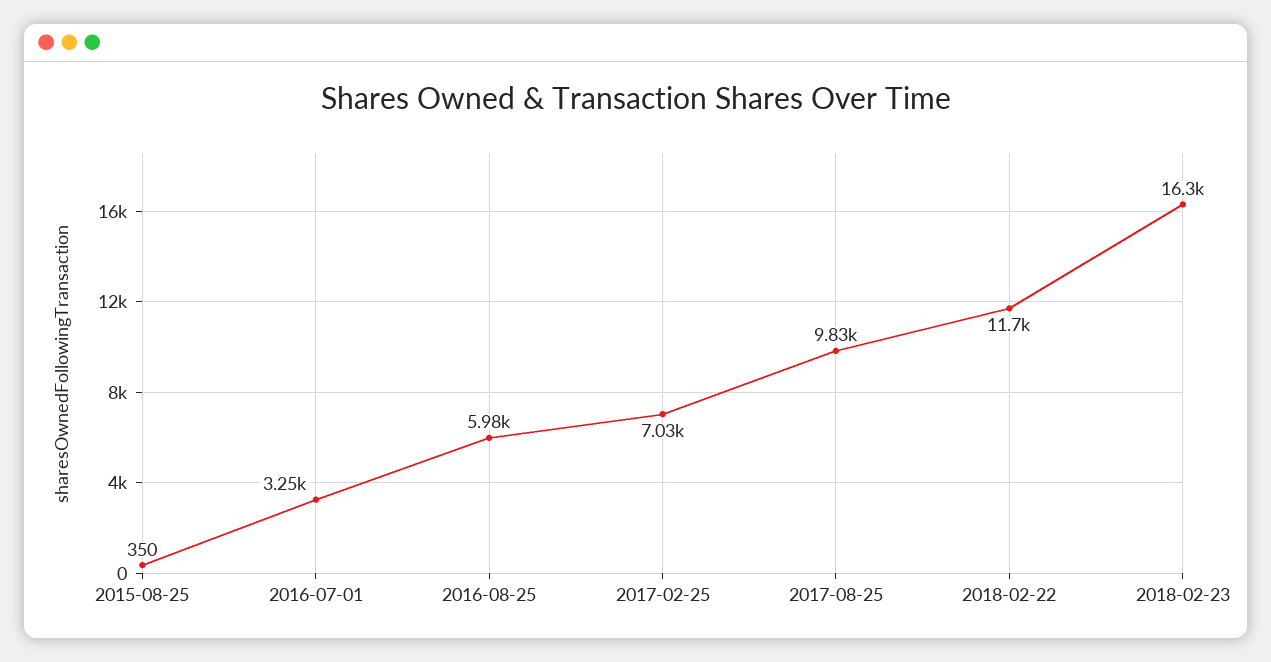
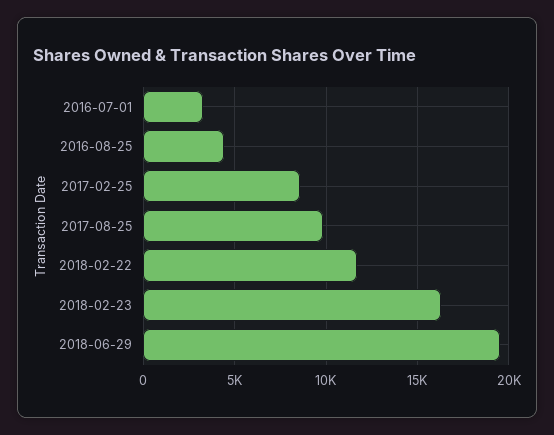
2015-08-25: 350 -> none
2016-08-25: 5980 -> 4500
2017-02-25: 7030 -> 8500
2018-06-29: none -> 19500

